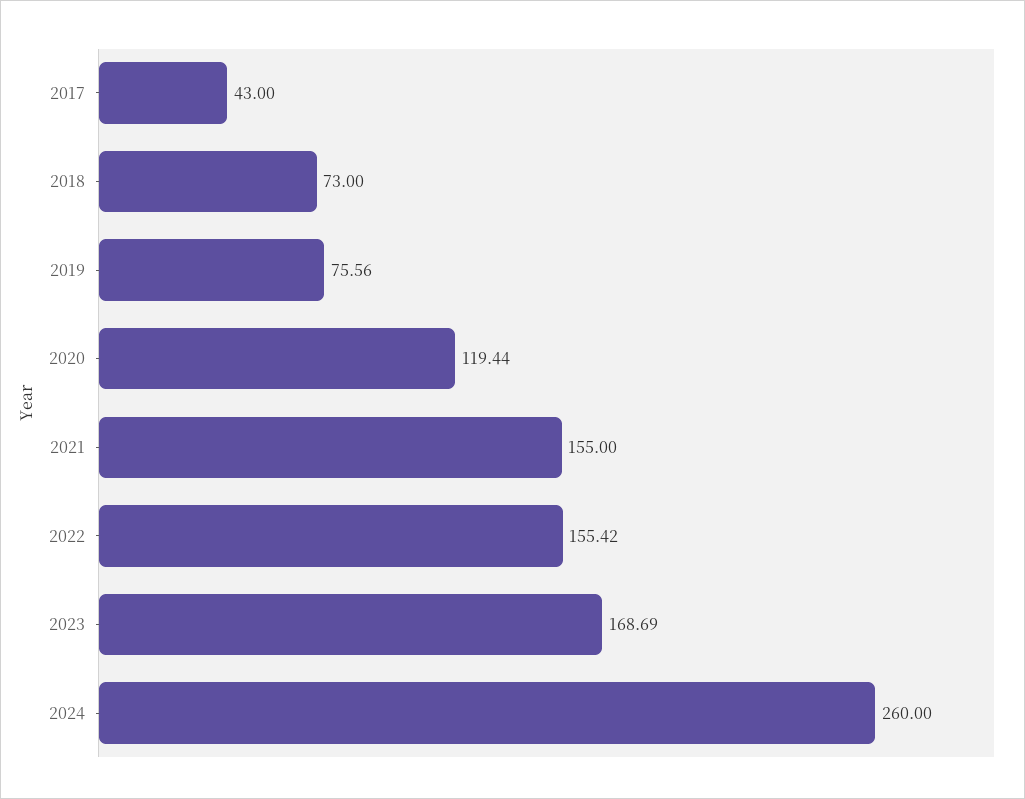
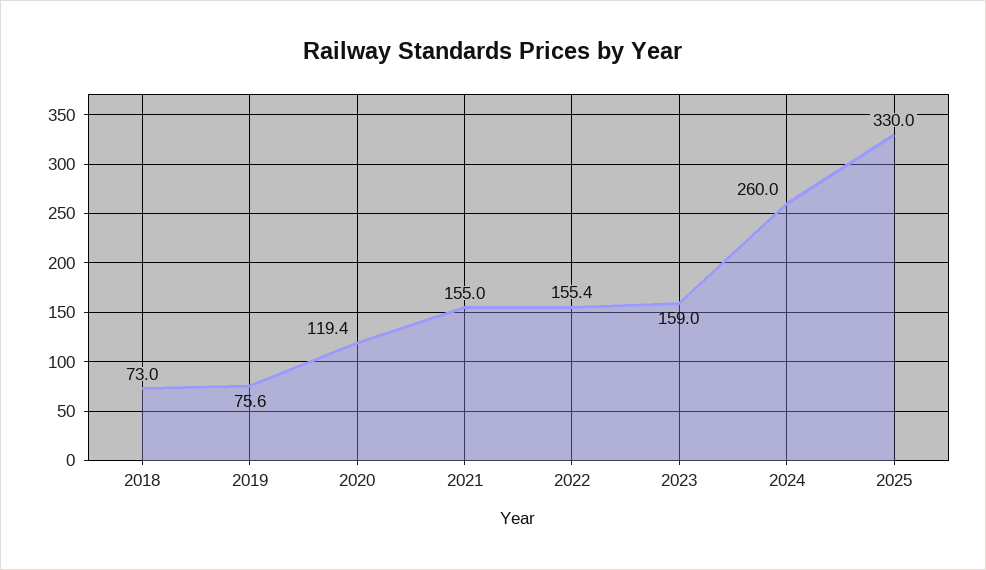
2017: 43 -> none
2023: 168.69 -> 159
2025: none -> 330

